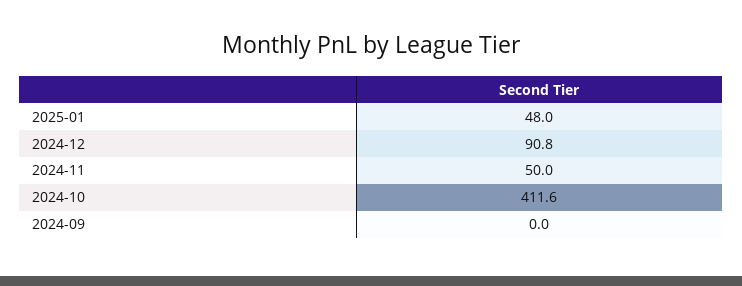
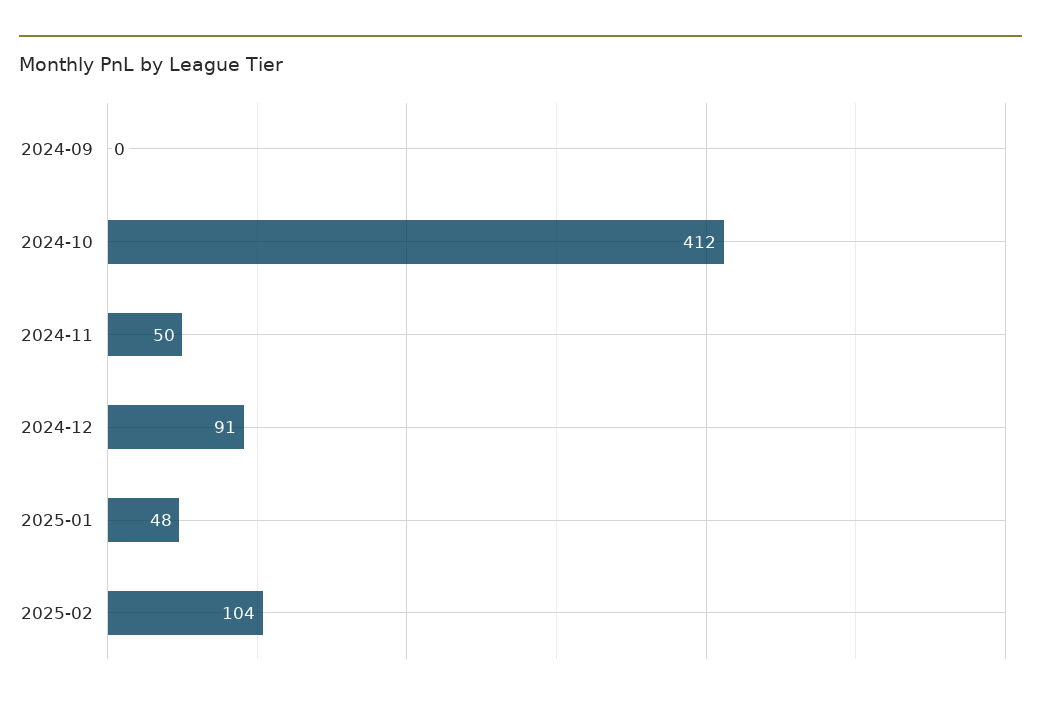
2025-02: none -> 104

